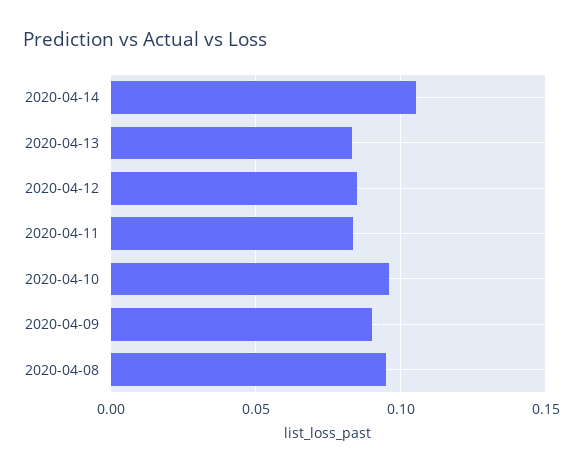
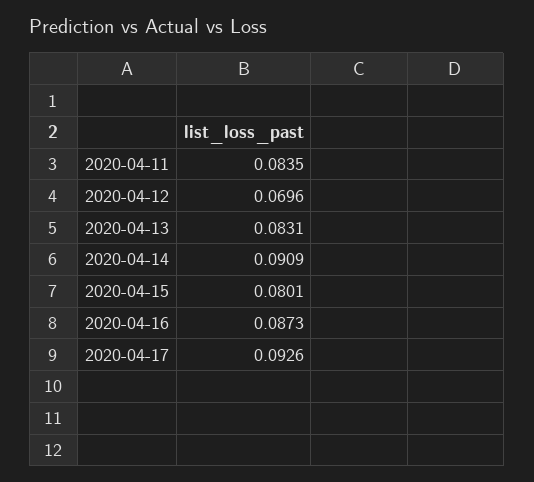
2020-04-14: 0.105 -> 0.0909
2020-04-12: 0.085 -> 0.0696
2020-04-10: 0.095 -> none
2020-04-09: 0.09 -> none
2020-04-08: 0.095 -> none
2020-04-15: none -> 0.0801
2020-04-16: none -> 0.0873
2020-04-17: none -> 0.0926

